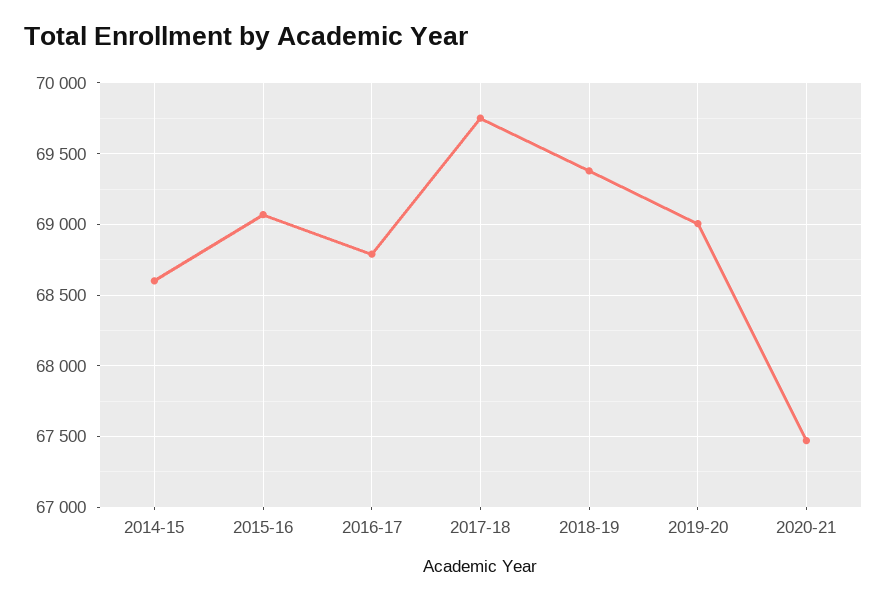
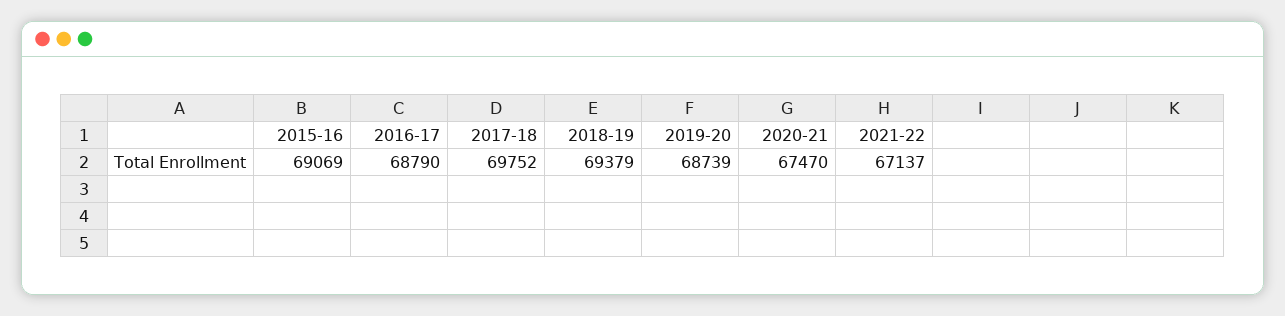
2014-15: 68600 -> none
2019-20: 69000 -> 68739
2021-22: none -> 67137

